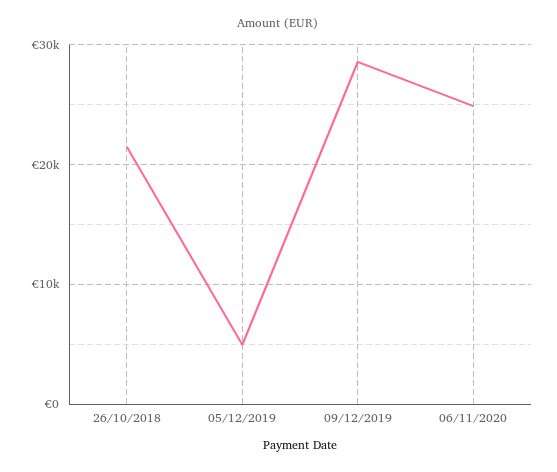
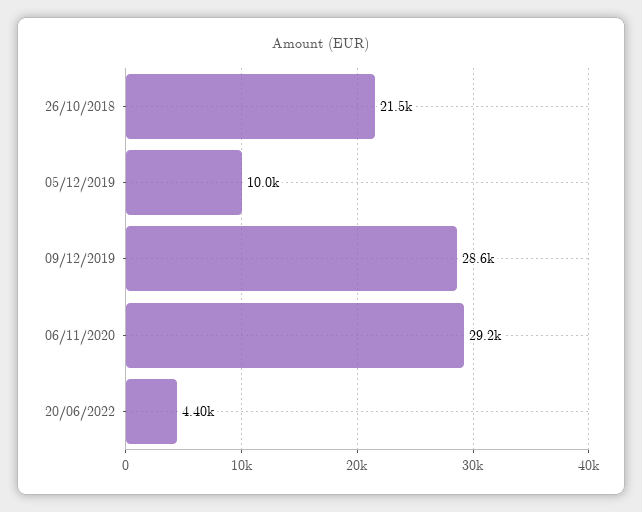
05/12/2019: 5000 -> 10000
06/11/2020: 25000 -> 29200
20/06/2022: none -> 4400

